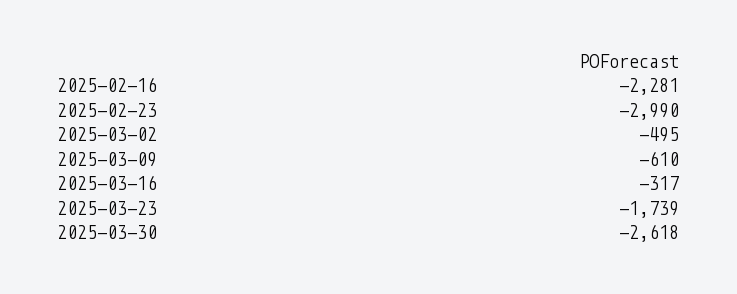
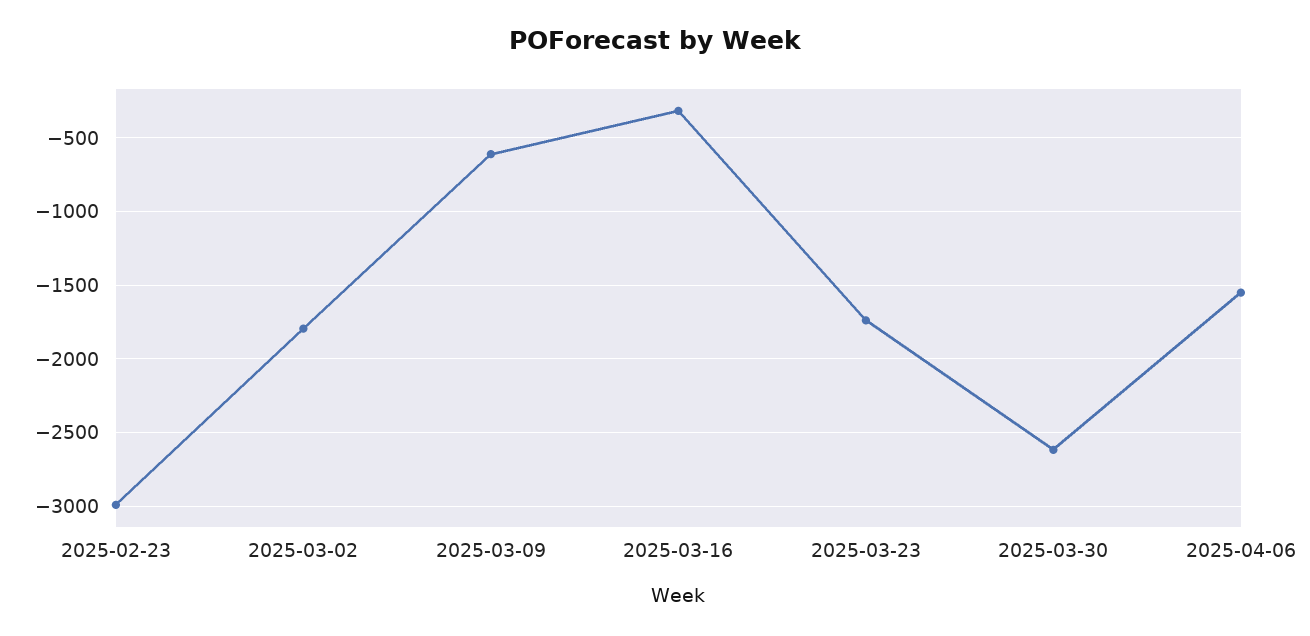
2025-02-16: -2281 -> none
2025-03-02: -495 -> -1800
2025-04-06: none -> -1550

